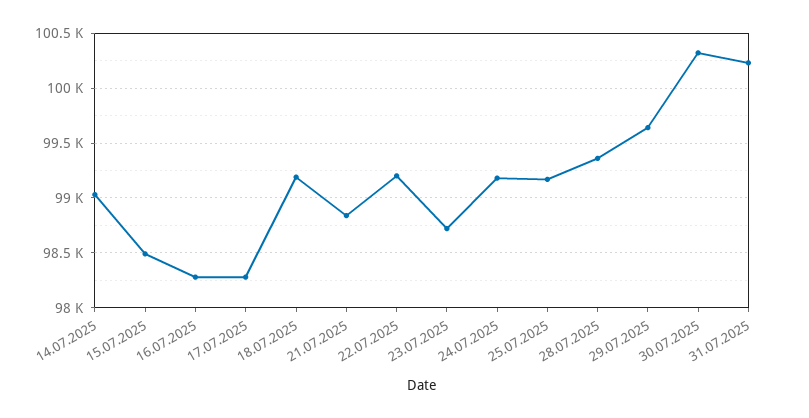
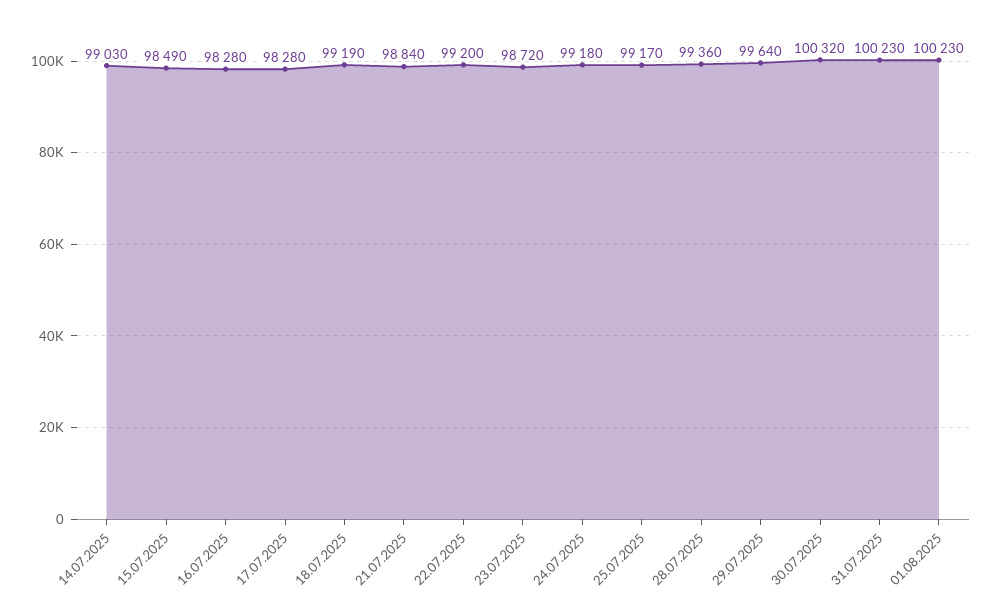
01.08.2025: none -> 100230

